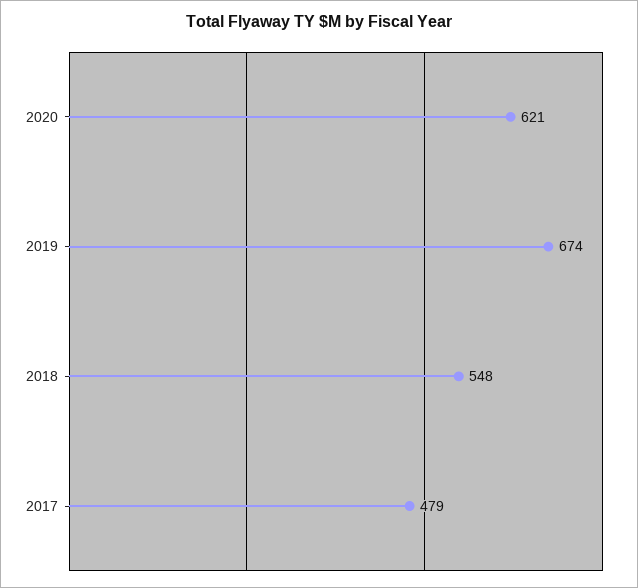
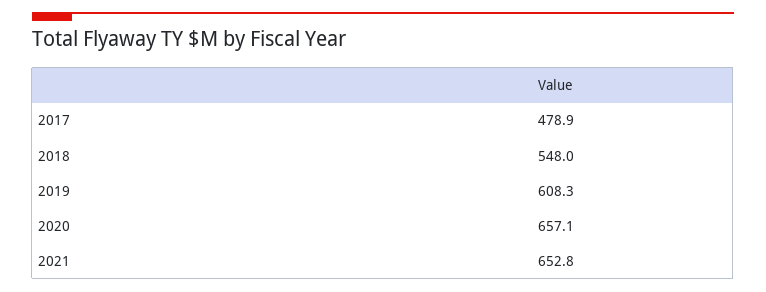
2020: 621 -> 657.1
2019: 674 -> 608.3
2021: none -> 652.8

